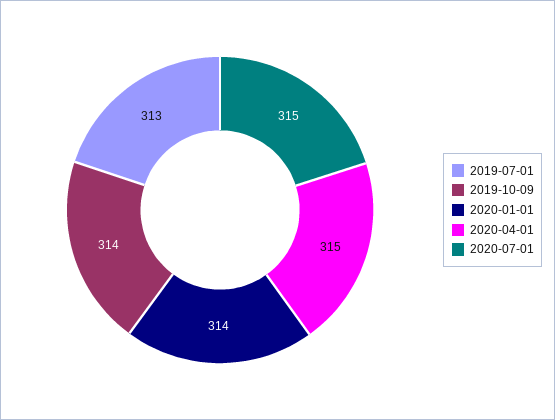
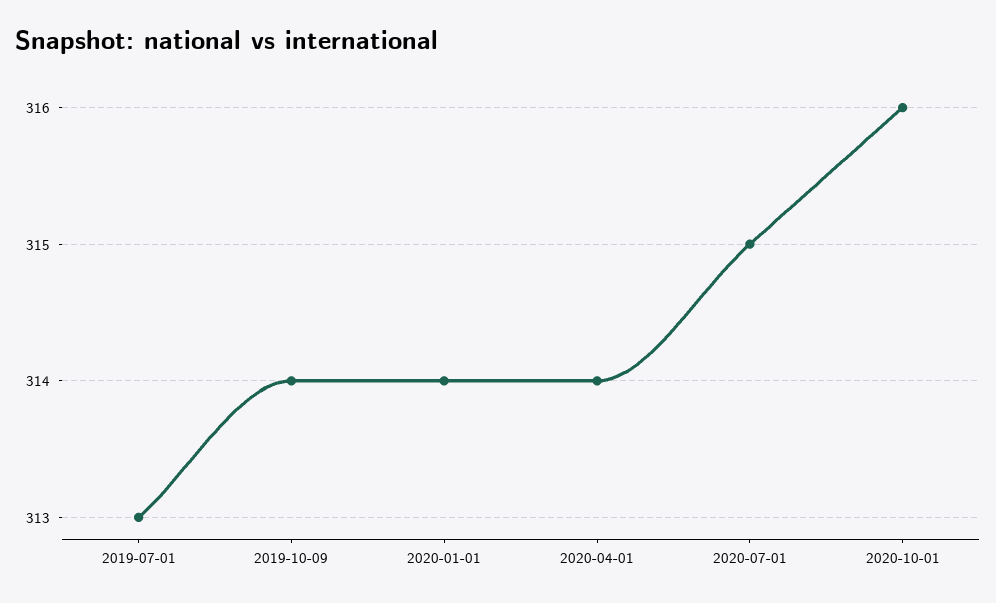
2020-04-01: 315 -> 314
2020-10-01: none -> 316

